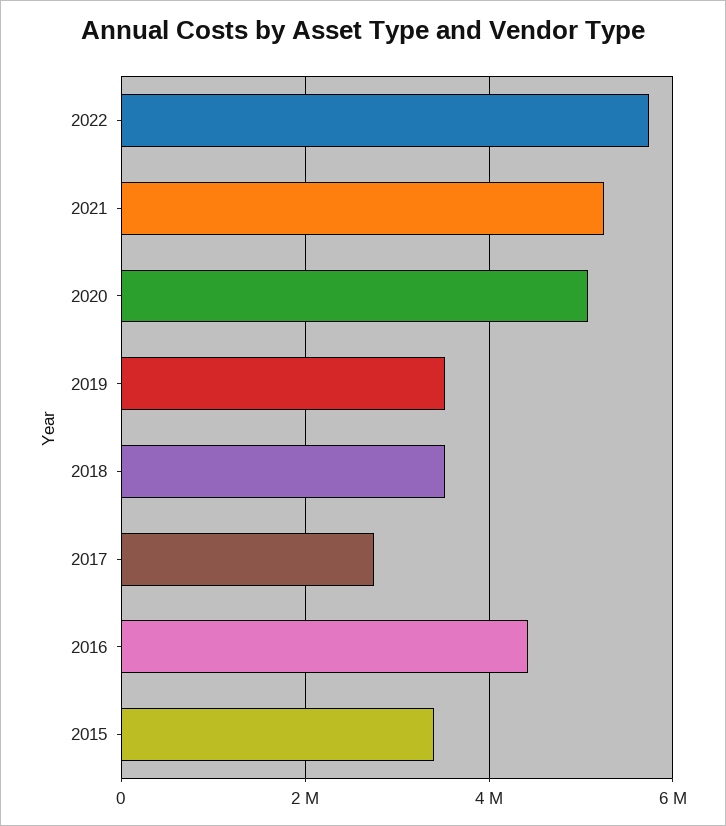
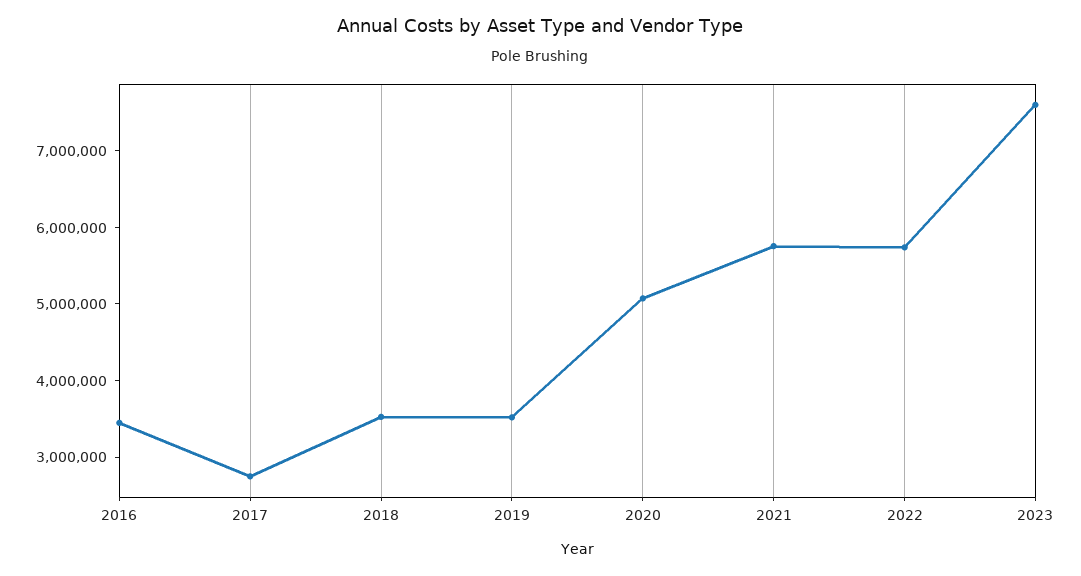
2021: 5200000 -> 5800000
2016: 4400000 -> 3400000
2015: 3400000 -> none
2023: none -> 7600000

